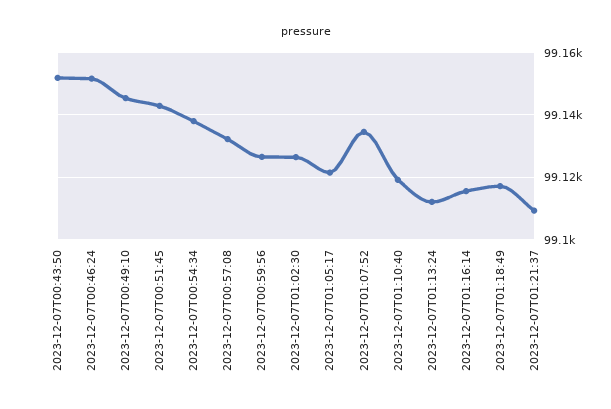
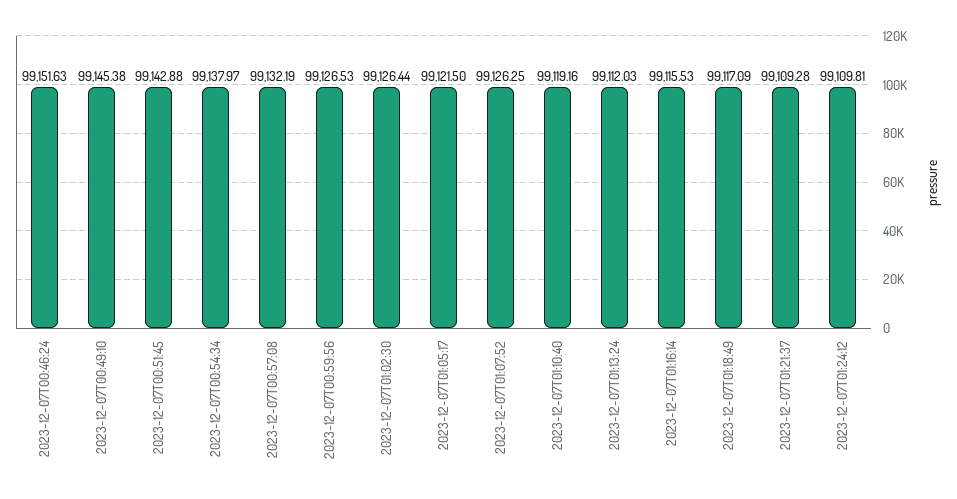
2023-12-07T00:43:50: 99152 -> none
2023-12-07T01:07:52: 99134 -> 99126.25
2023-12-07T01:24:12: none -> 99109.81

